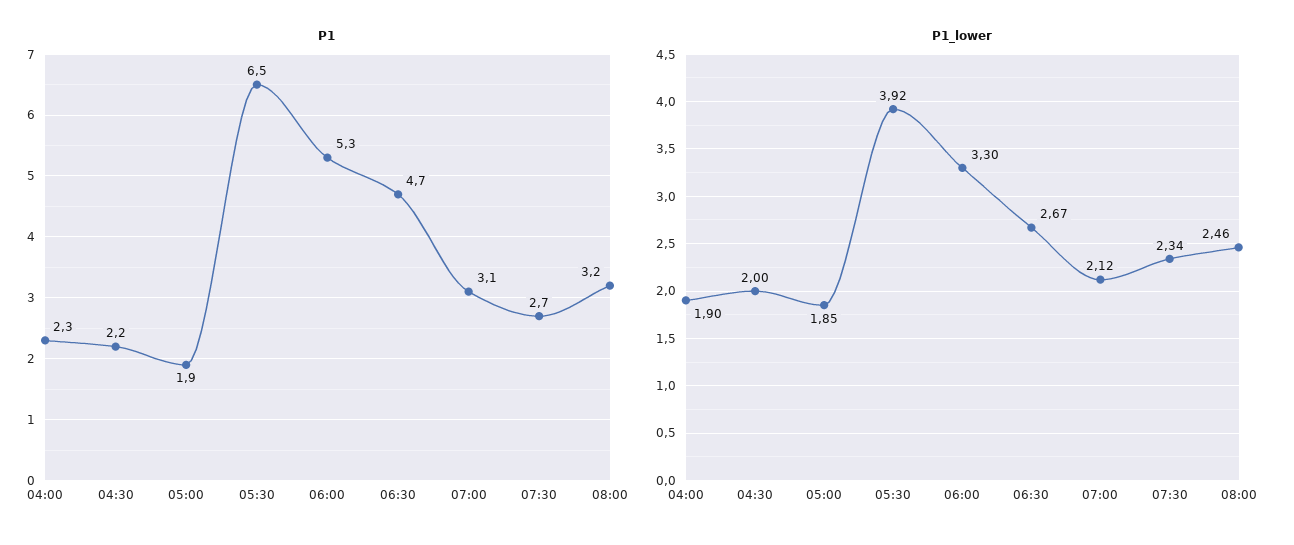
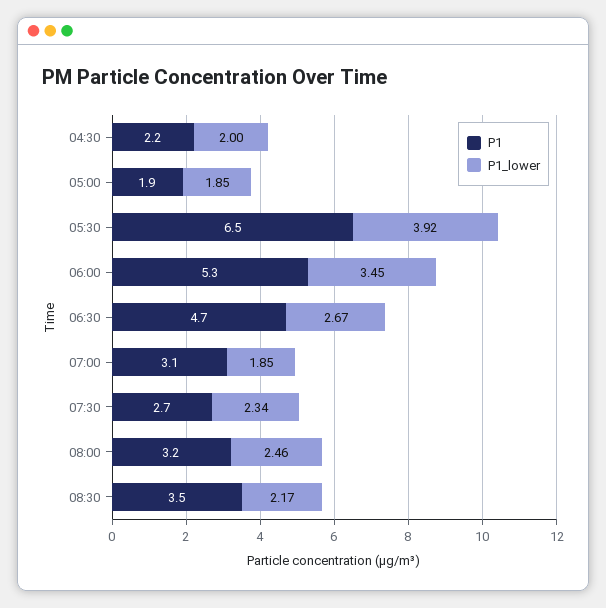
P1, 04:00: 2.3 -> none
P1_lower, 04:00: 1.9 -> none
P1_lower, 06:00: 3.3 -> 3.45
P1_lower, 07:00: 2.12 -> 1.85
P1, 08:30: none -> 3.5
P1_lower, 08:30: none -> 2.17

